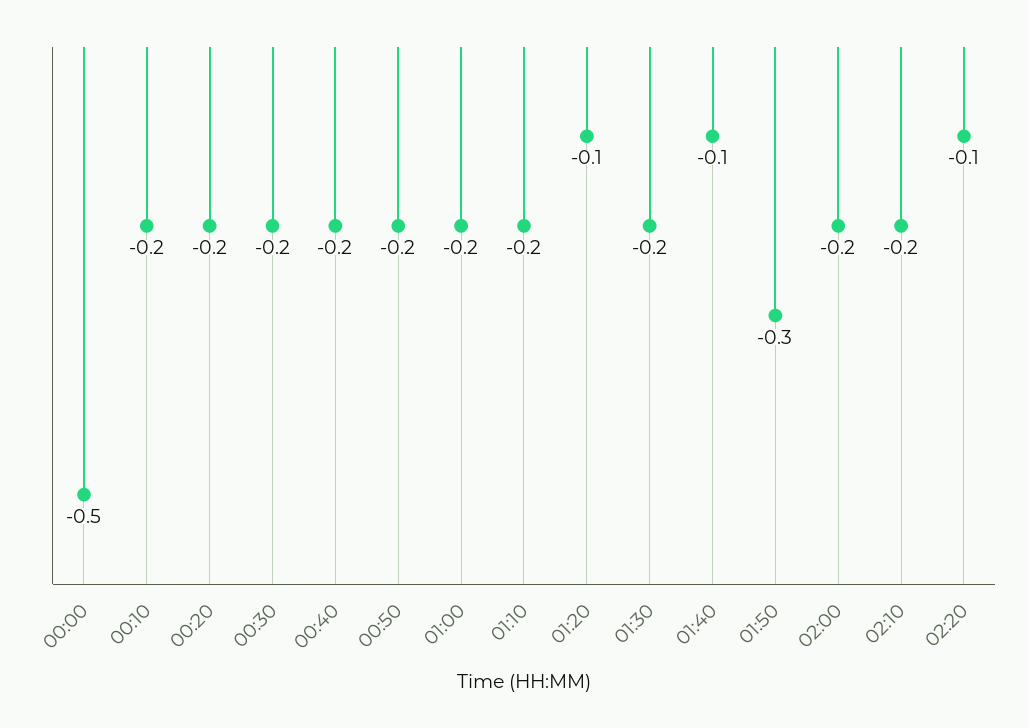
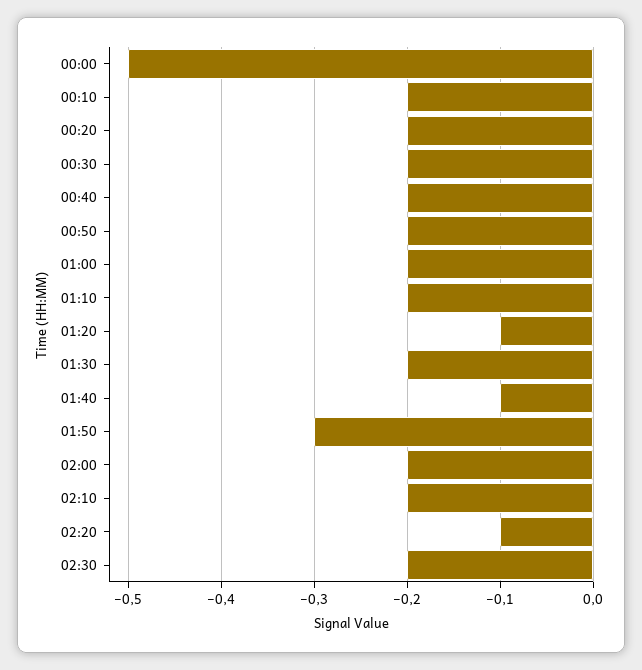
02:30: none -> -0.2

